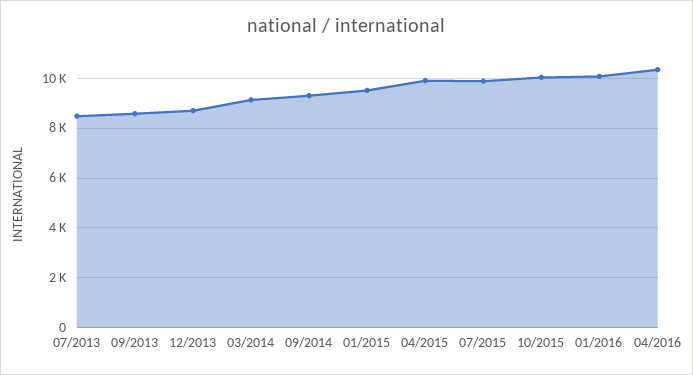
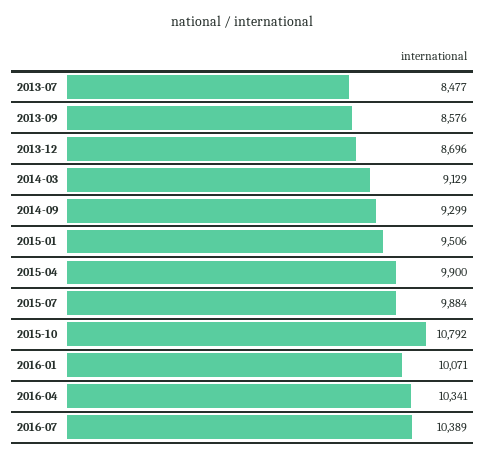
10/2015: 10000 -> 10792
2016-07: none -> 10389

